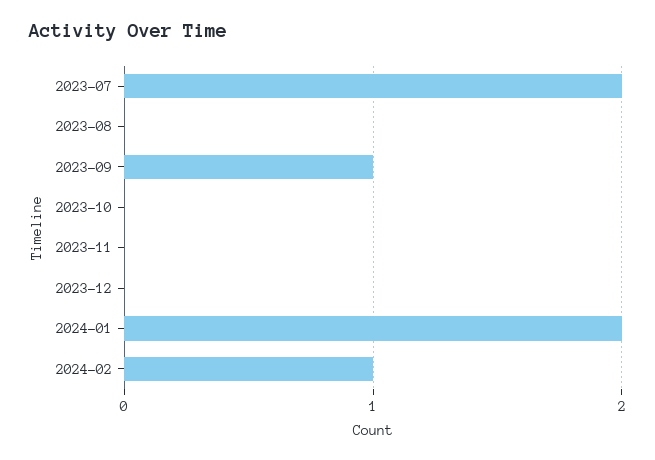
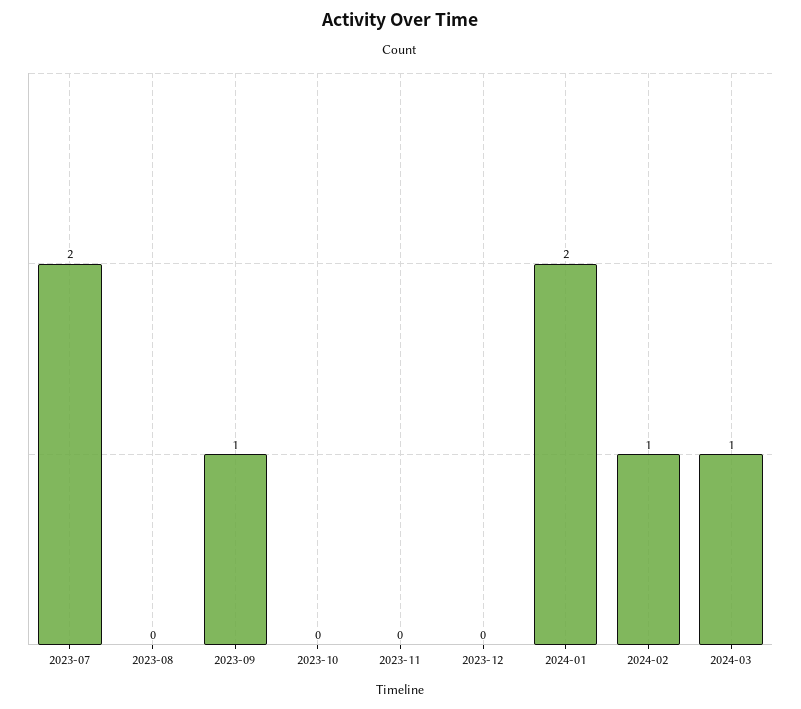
2024-03: none -> 1

